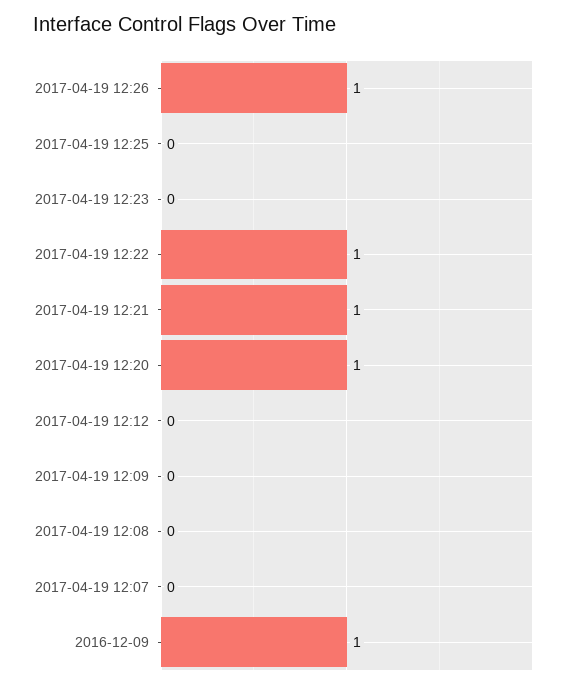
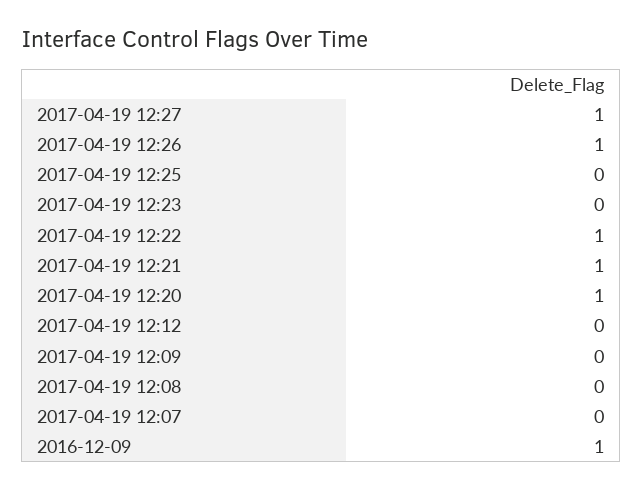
2017-04-19 12:27: none -> 1

